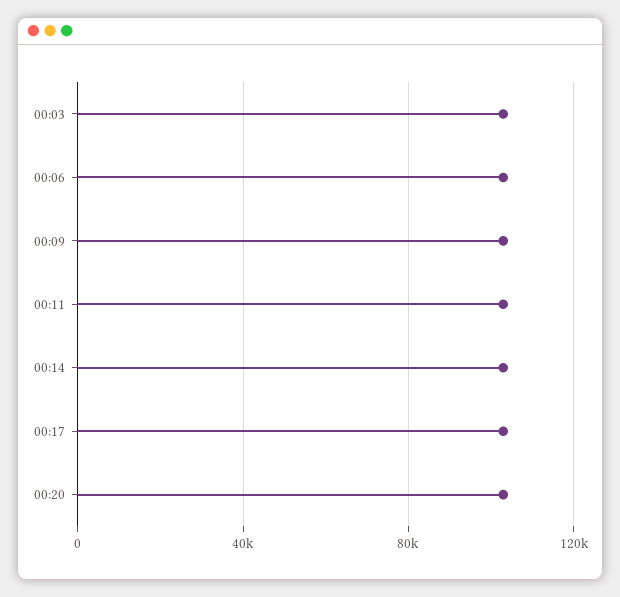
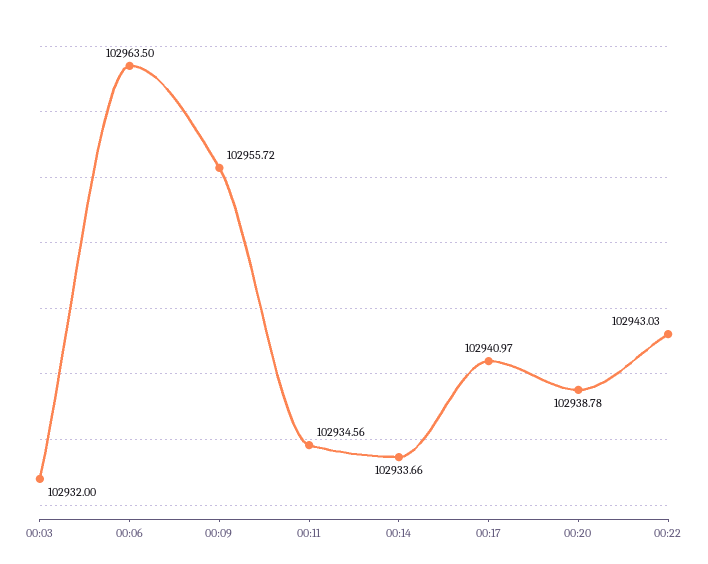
00:22: none -> 102943.03

